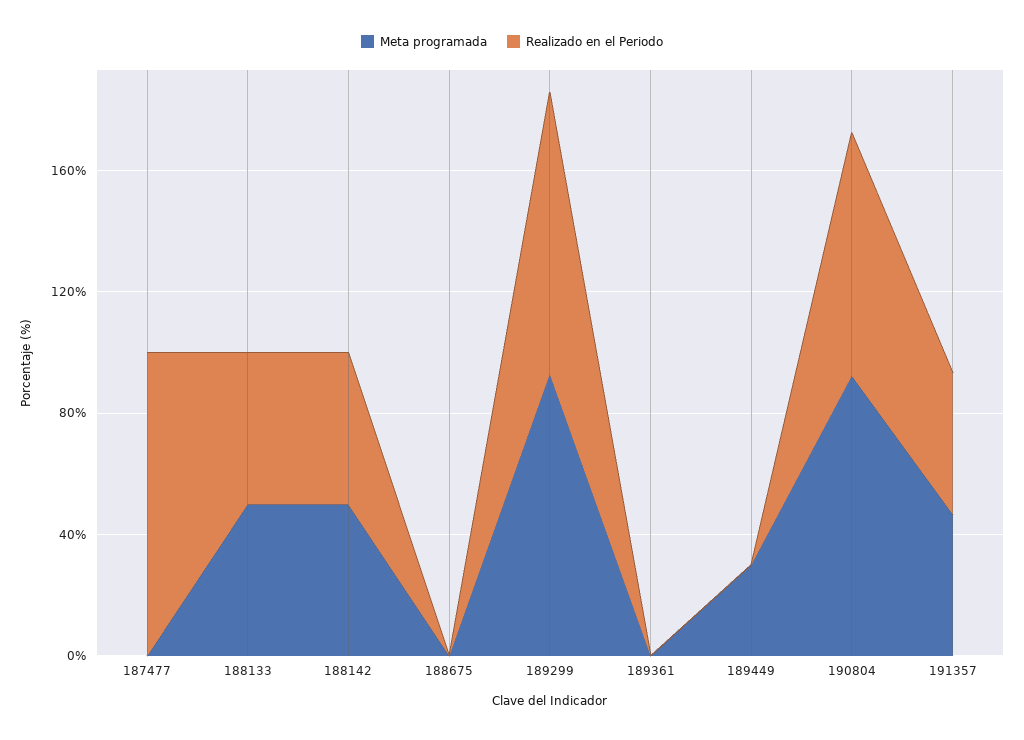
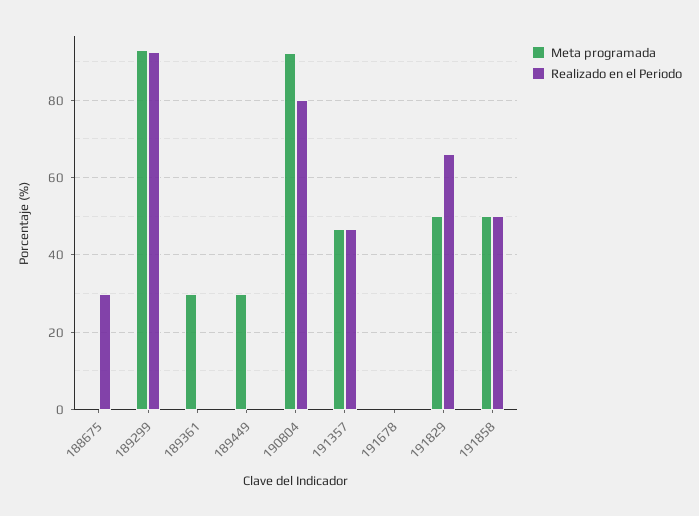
Meta programada, 187477: 0 -> none
Realizado en el Periodo, 187477: 100 -> none
Meta programada, 188133: 50 -> none
Realizado en el Periodo, 188133: 50 -> none
Meta programada, 188142: 50 -> none
Realizado en el Periodo, 188142: 50 -> none
Realizado en el Periodo, 188675: 0 -> 30
Meta programada, 189361: 0 -> 30
Meta programada, 191678: none -> 0
Realizado en el Periodo, 191678: none -> 0
Meta programada, 191829: none -> 50
Realizado en el Periodo, 191829: none -> 66
Meta programada, 191858: none -> 50
Realizado en el Periodo, 191858: none -> 50

